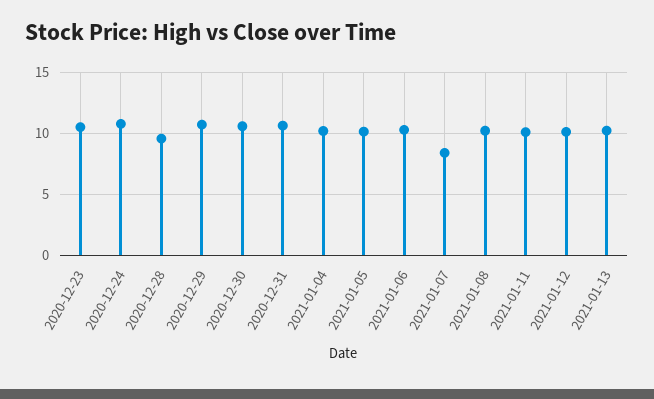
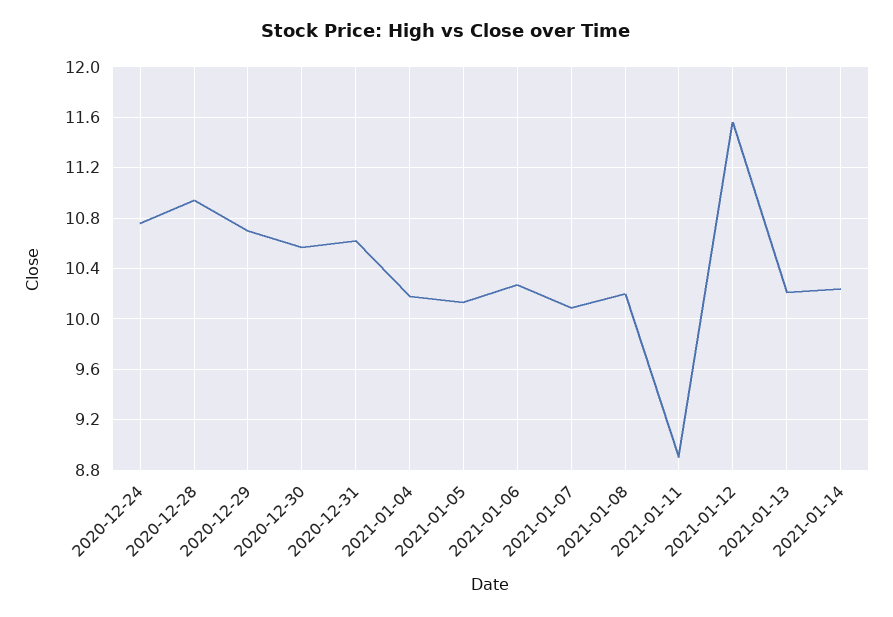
2020-12-23: 10.5 -> none
2020-12-28: 9.5 -> 10.95
2021-01-07: 8.5 -> 10.1
2021-01-11: 10 -> 8.9
2021-01-12: 10 -> 11.55
2021-01-14: none -> 10.25

